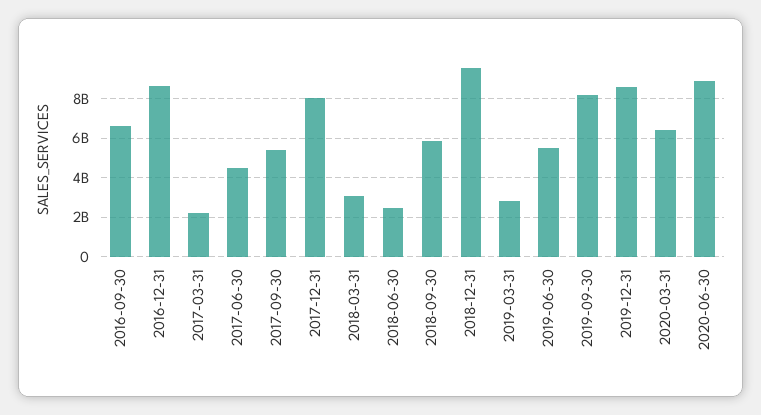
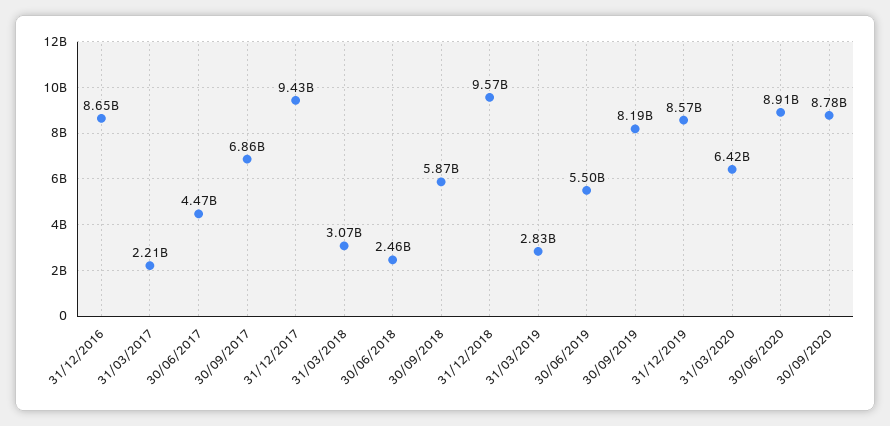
2016-09-30: 6500000000 -> none
2017-09-30: 5500000000 -> 6860000000
2017-12-31: 8000000000 -> 9430000000
30/09/2020: none -> 8780000000

